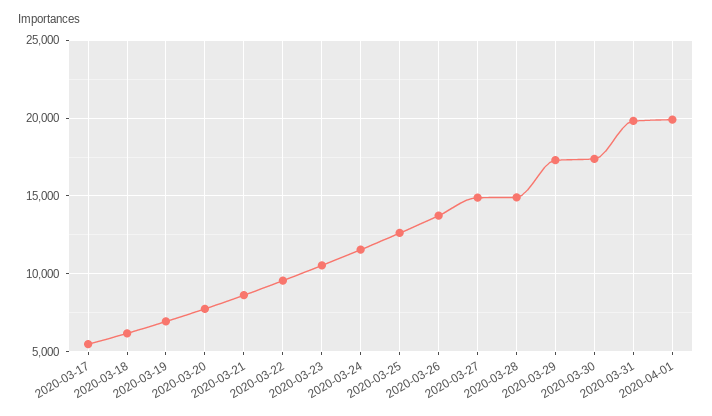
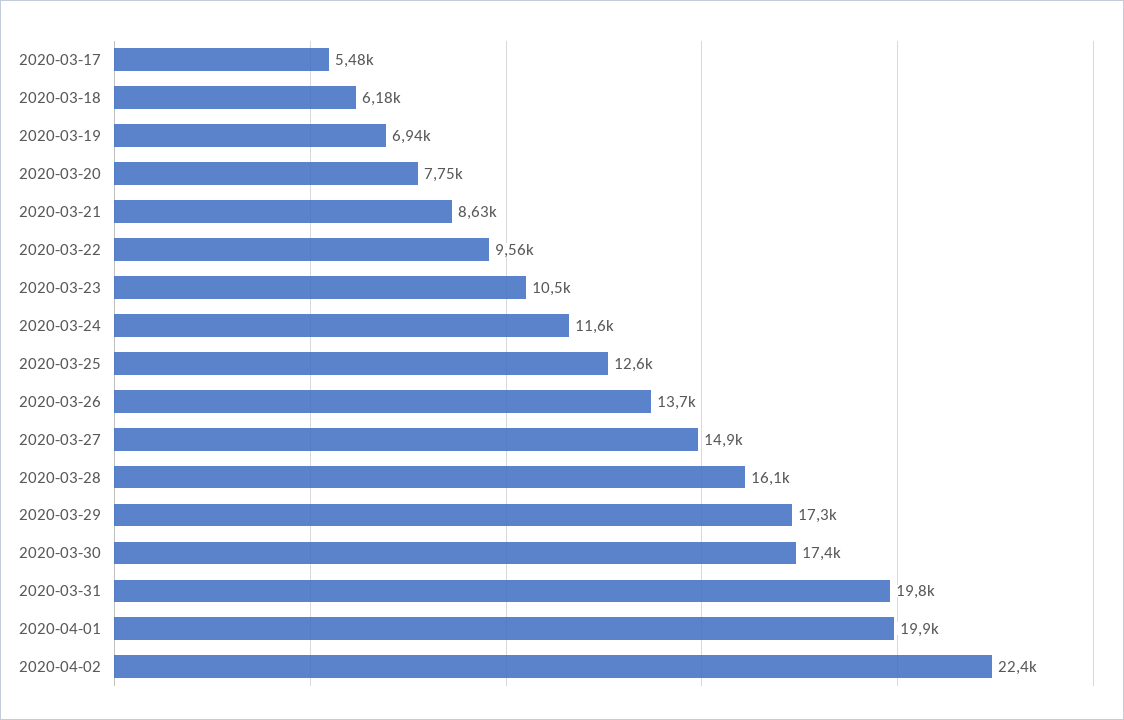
2020-03-28: 15000 -> 16100
2020-04-02: none -> 22400

